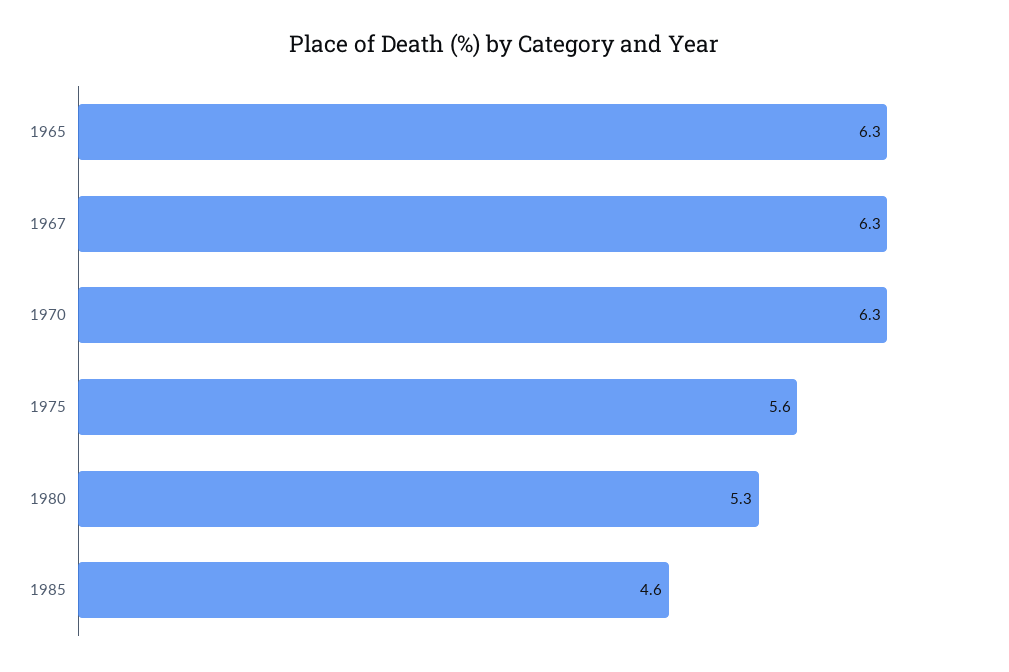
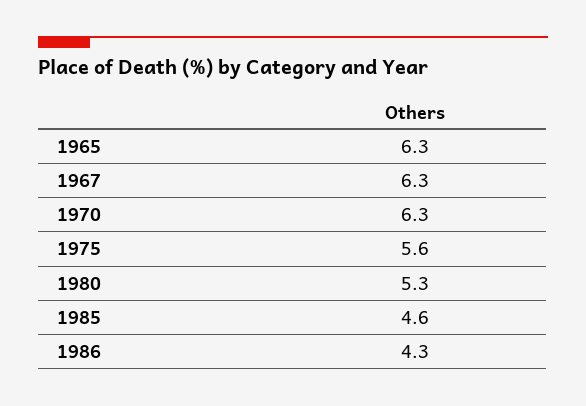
1986: none -> 4.3

